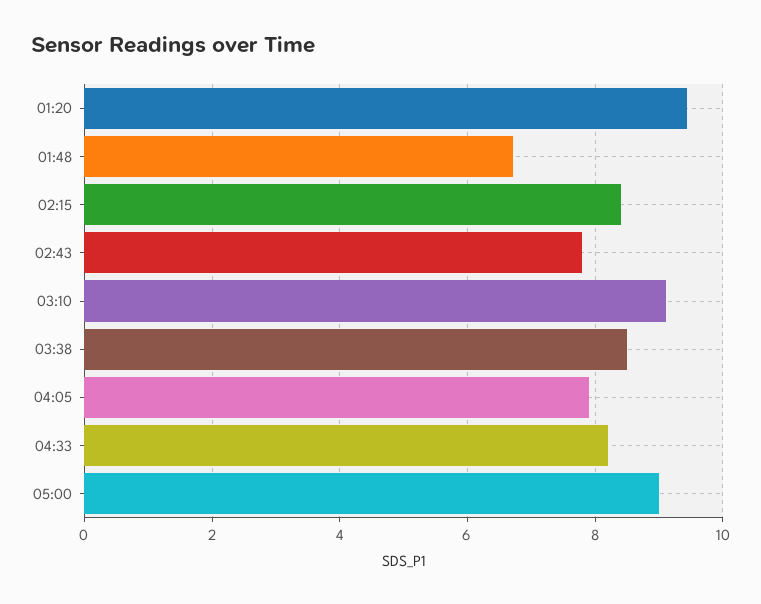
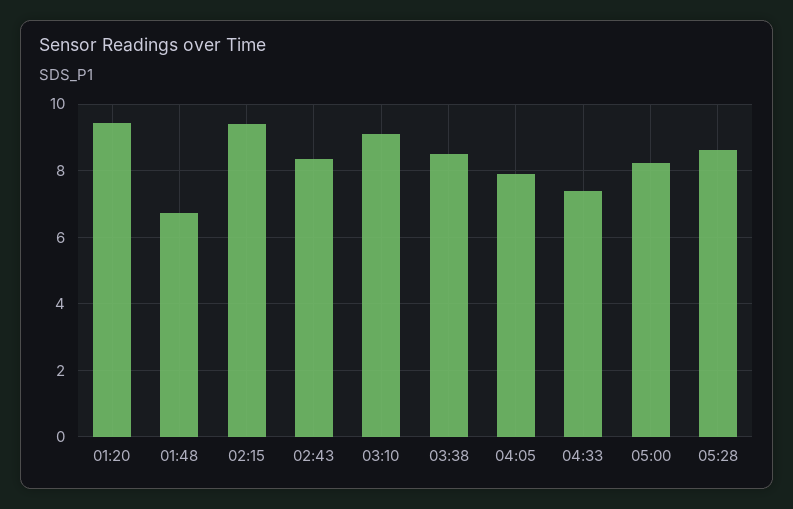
02:15: 8.4 -> 9.4
02:43: 7.8 -> 8.4
04:33: 8.2 -> 7.4
05:00: 9 -> 8.2
05:28: none -> 8.6

